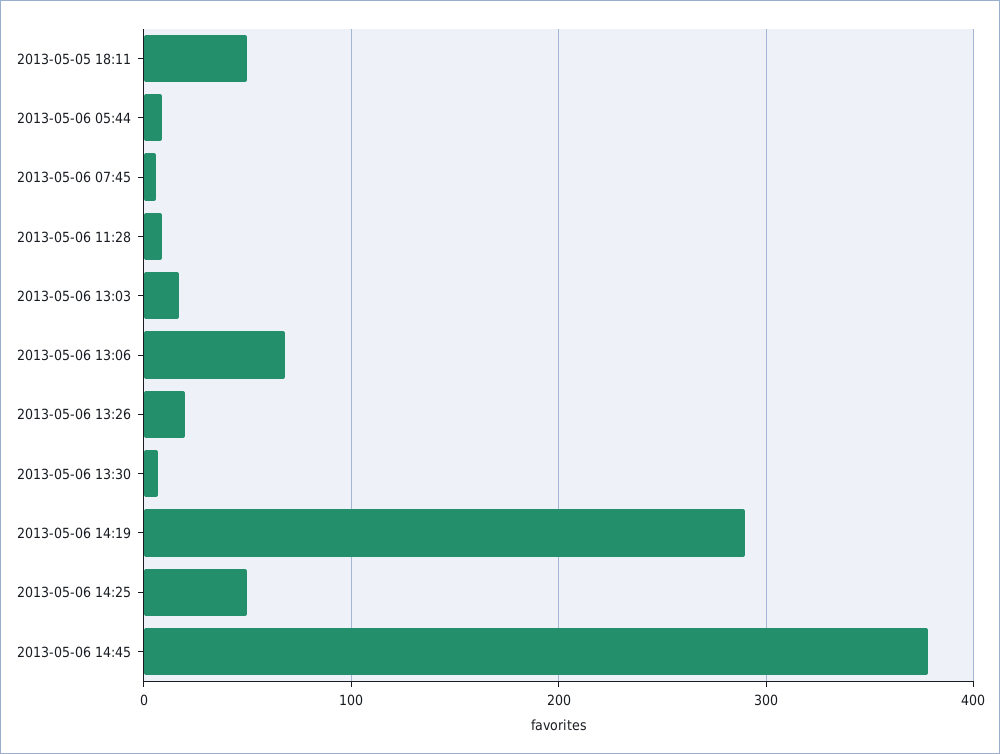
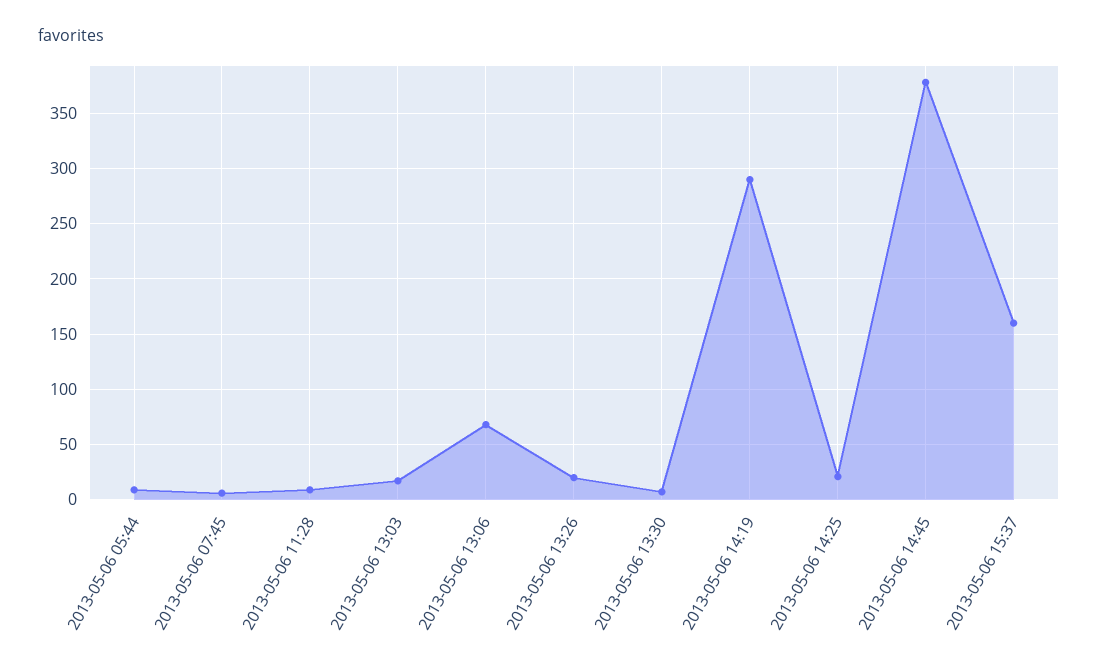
2013-05-05 18:11: 50 -> none
2013-05-06 14:25: 50 -> 20
2013-05-06 15:37: none -> 160

